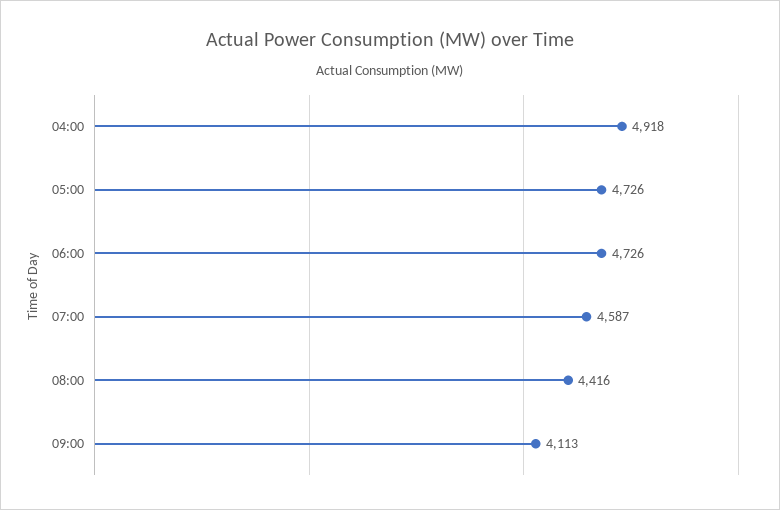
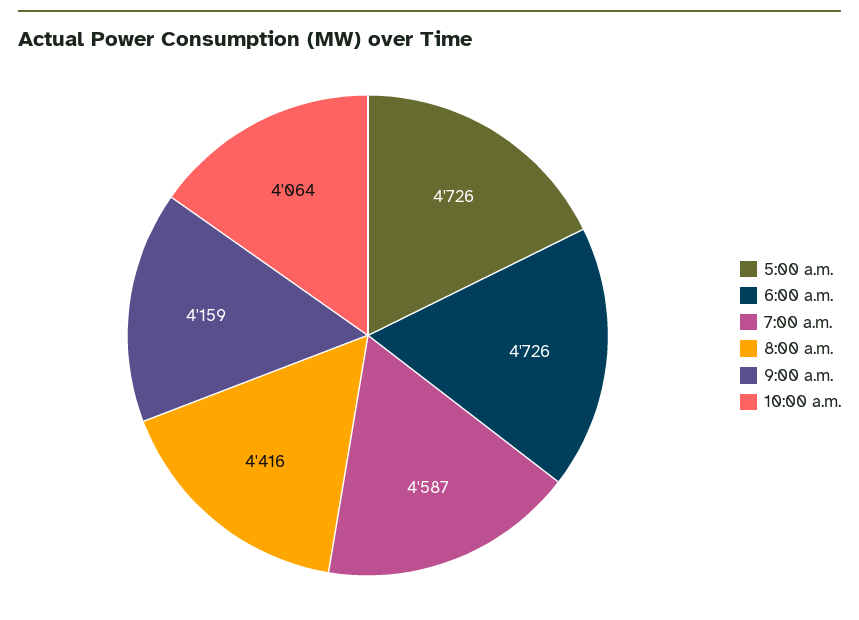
04:00: 4918 -> none
09:00: 4113 -> 4159
10:00 a.m.: none -> 4064

